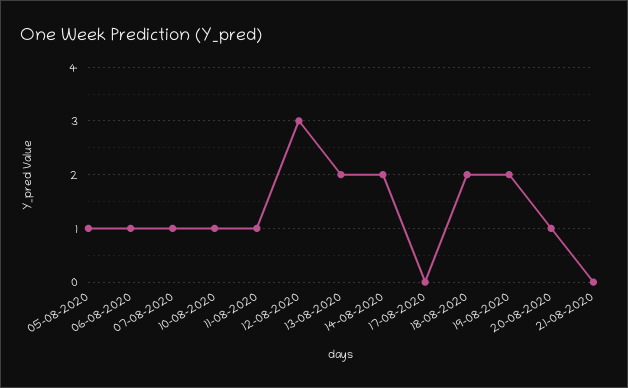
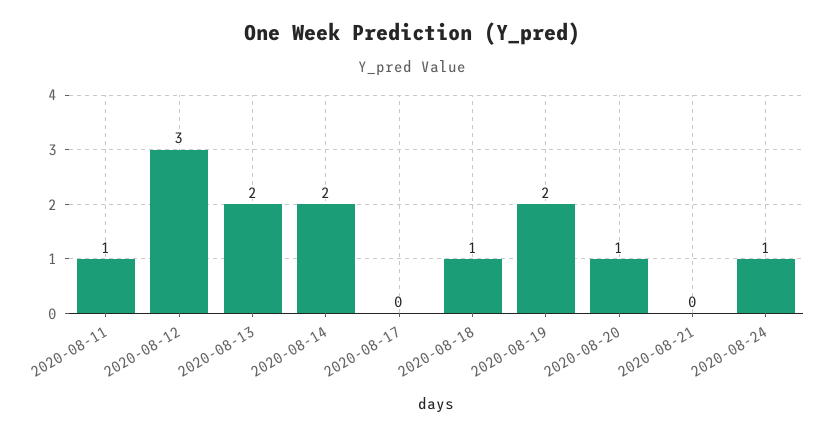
05-08-2020: 1 -> none
06-08-2020: 1 -> none
07-08-2020: 1 -> none
10-08-2020: 1 -> none
18-08-2020: 2 -> 1
2020-08-24: none -> 1

